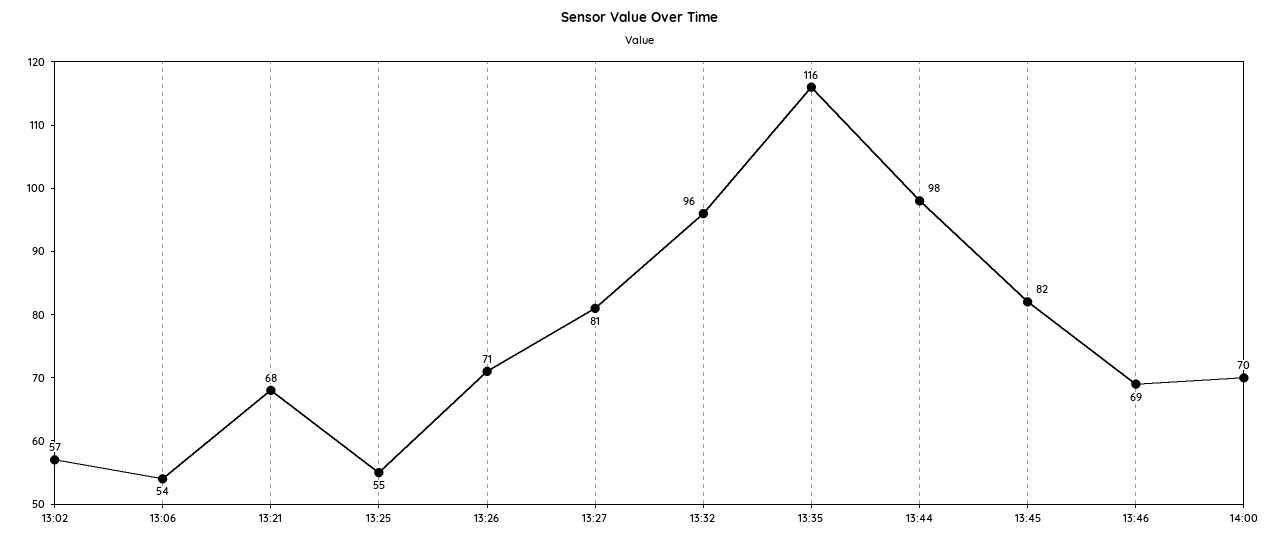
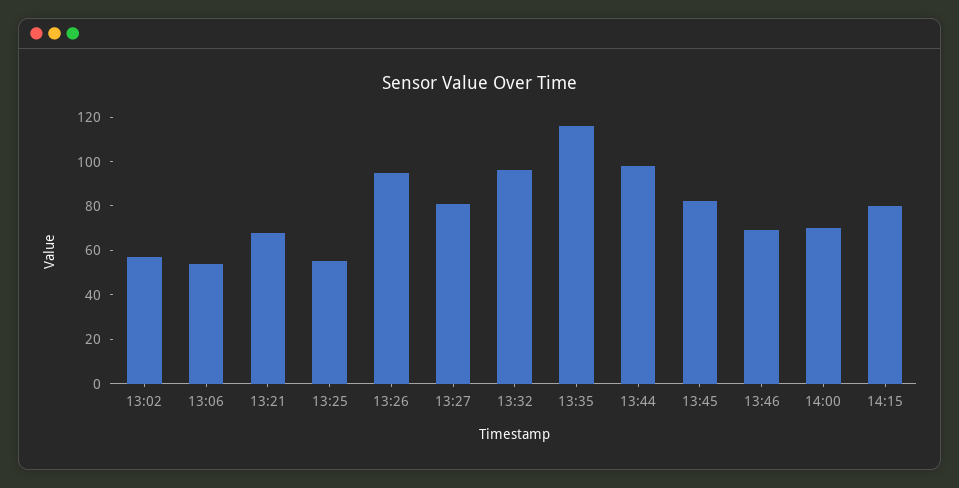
13:26: 71 -> 95
14:15: none -> 80

